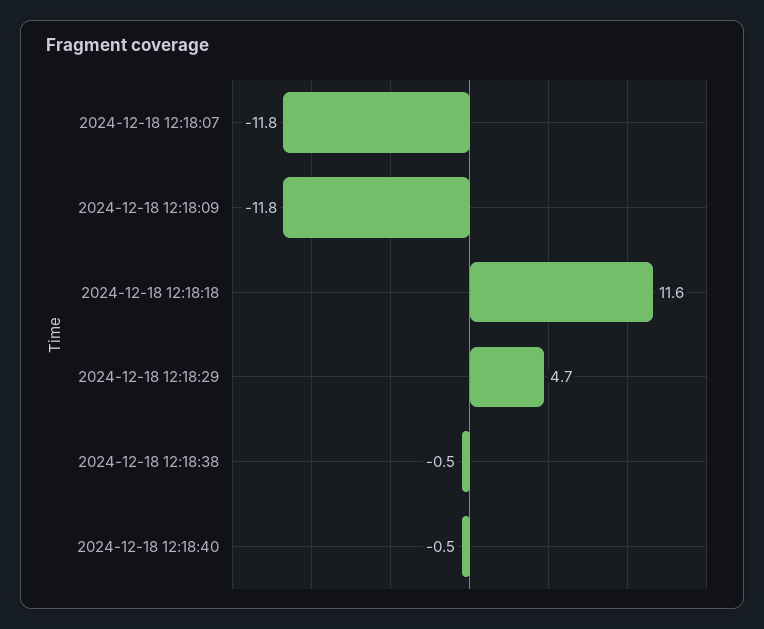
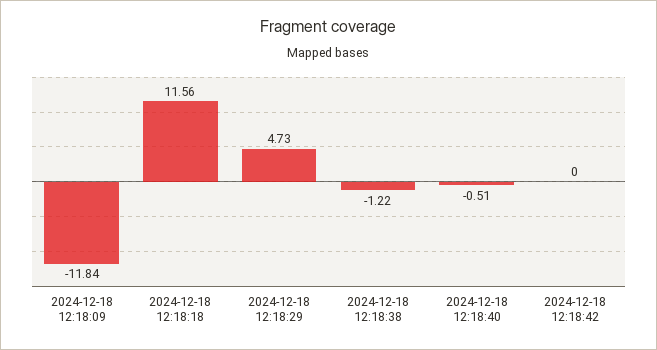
2024-12-18 12:18:07: -11.8 -> none
2024-12-18 12:18:38: -0.5 -> -1.22
2024-12-18 12:18:42: none -> 0

